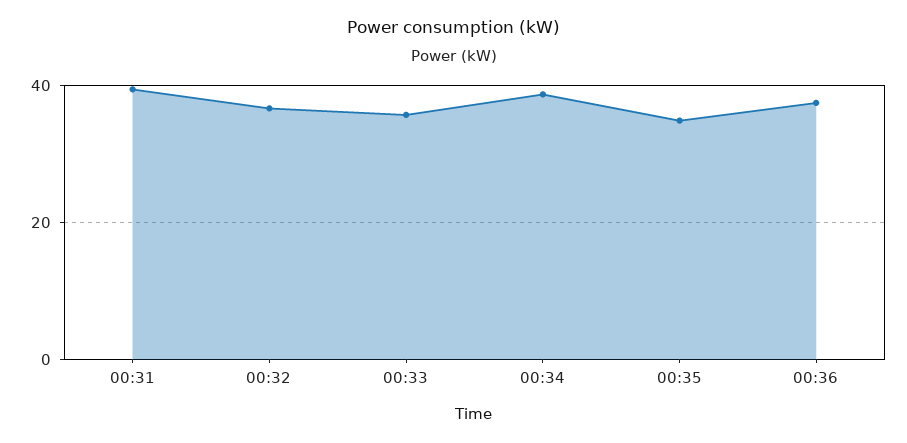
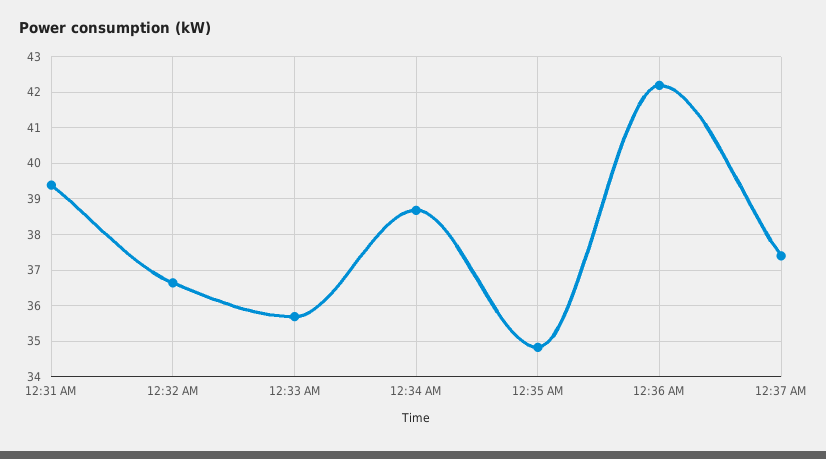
00:36: 38 -> 42.2
12:37 AM: none -> 37.4

